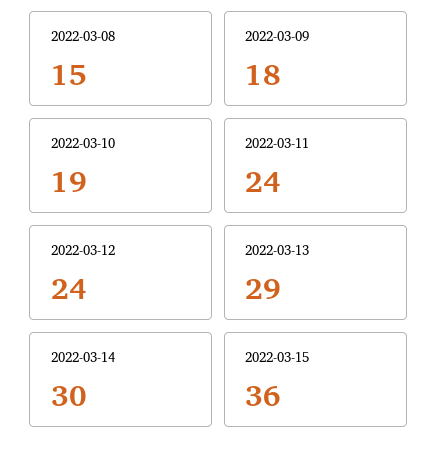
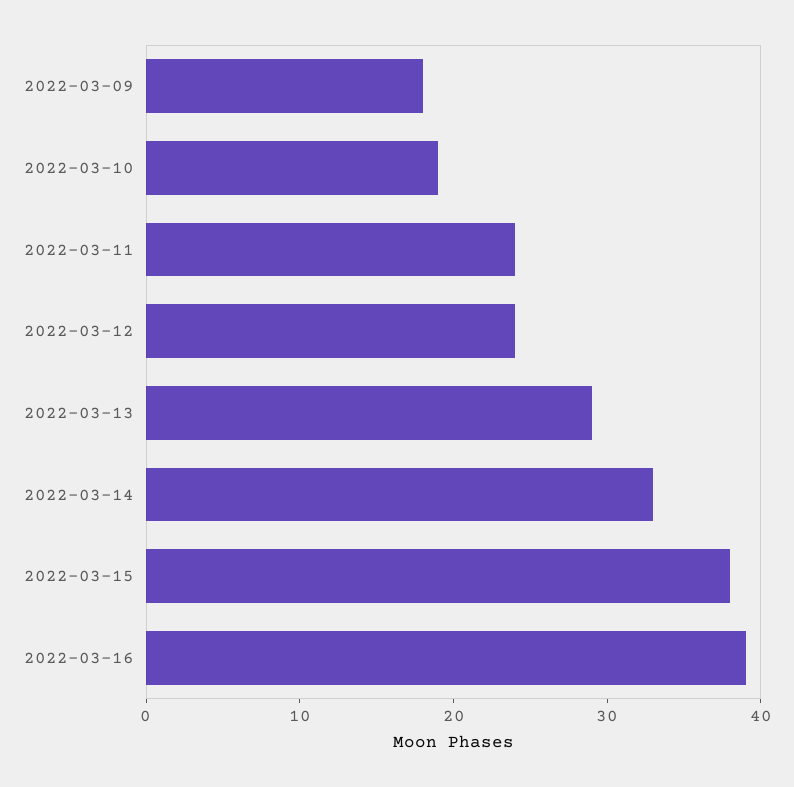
2022-03-08: 15 -> none
2022-03-14: 30 -> 33
2022-03-15: 36 -> 38
2022-03-16: none -> 39

